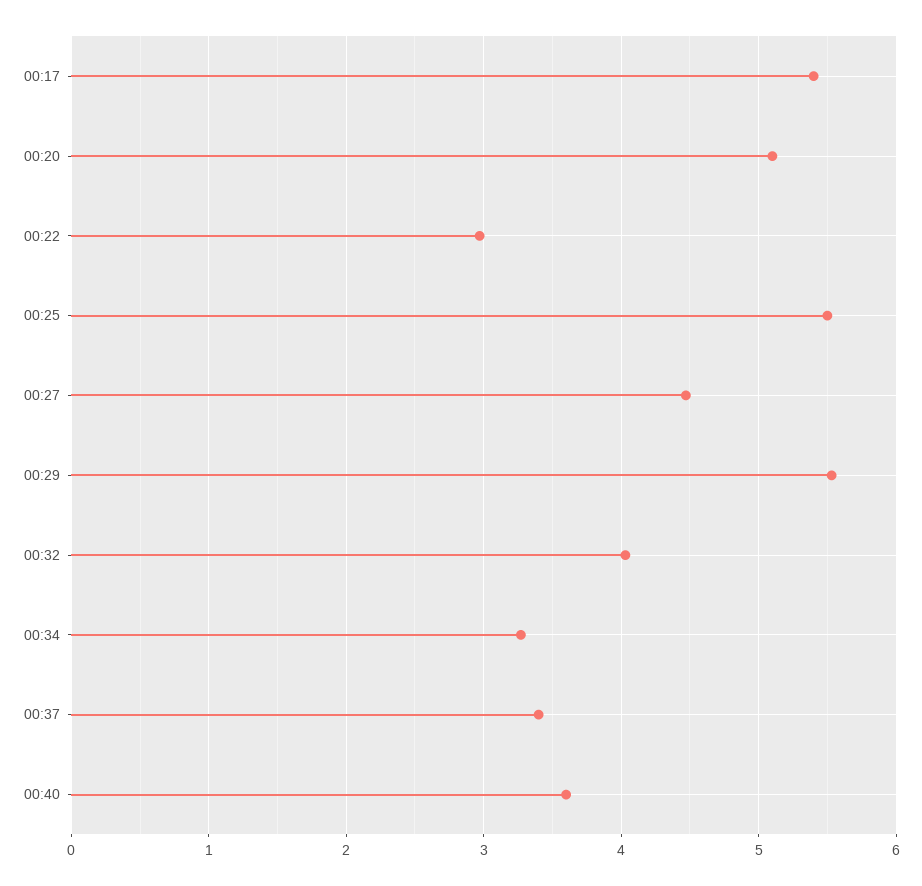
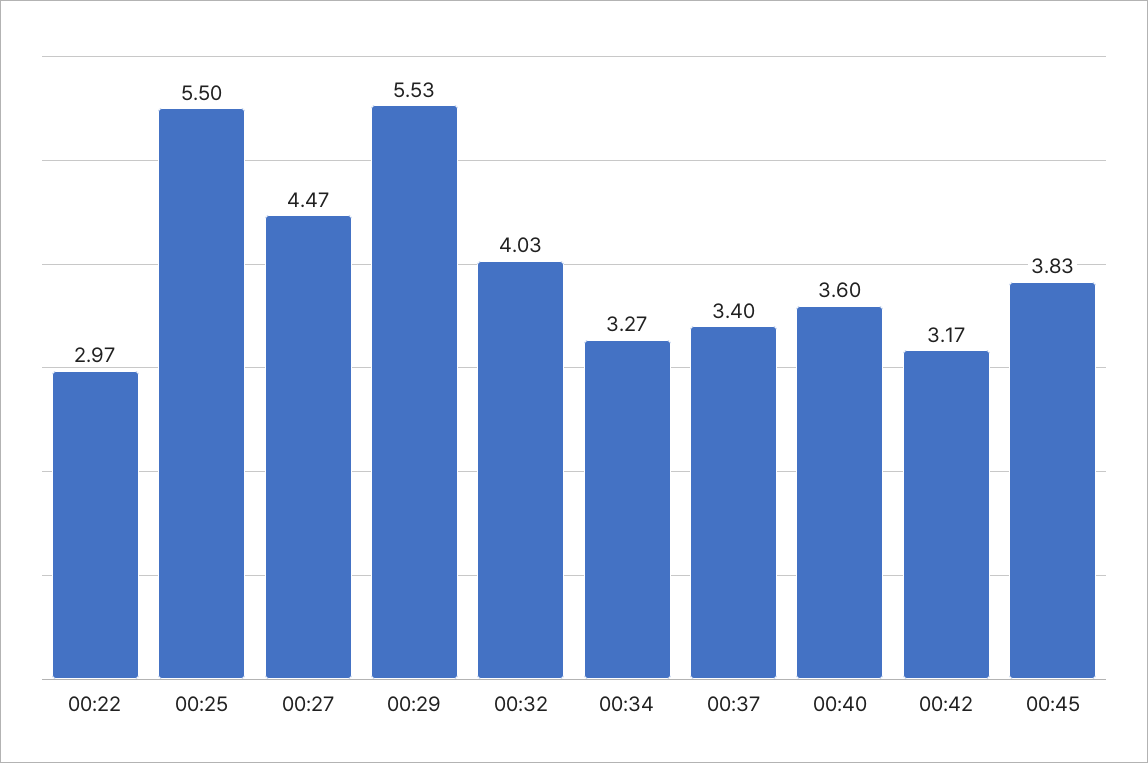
00:17: 5.4 -> none
00:20: 5.1 -> none
00:42: none -> 3.17
00:45: none -> 3.83

